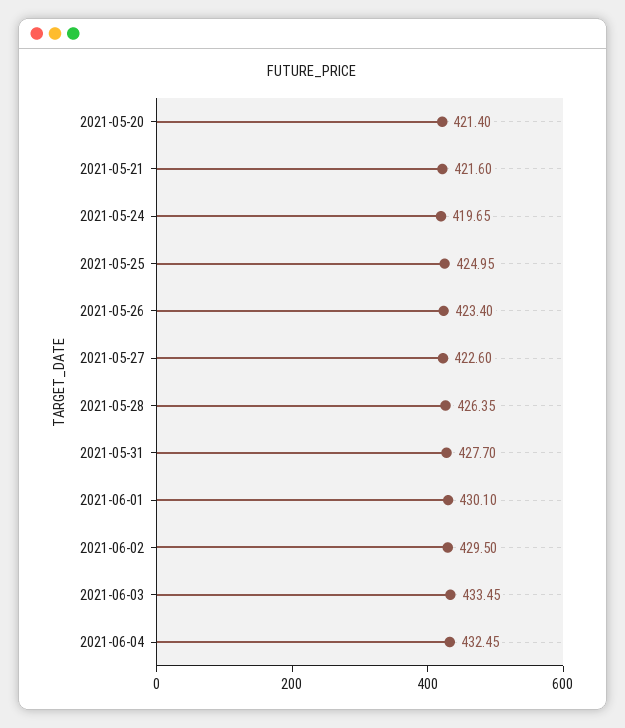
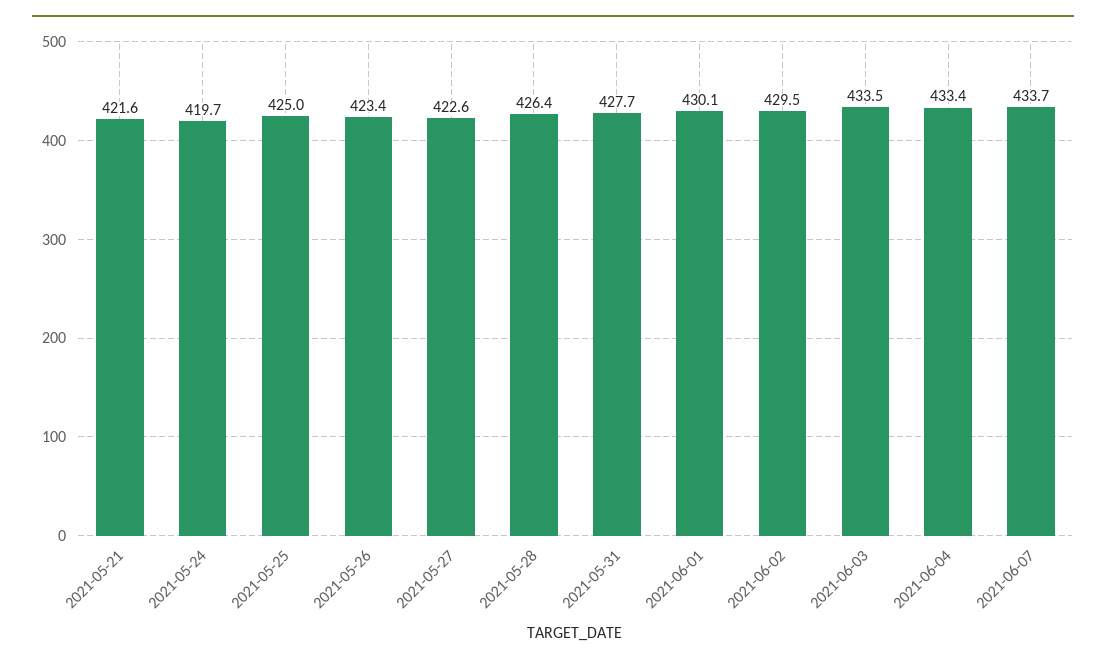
2021-05-20: 421.4 -> none
2021-06-04: 432.45 -> 433.4
2021-06-07: none -> 433.7

